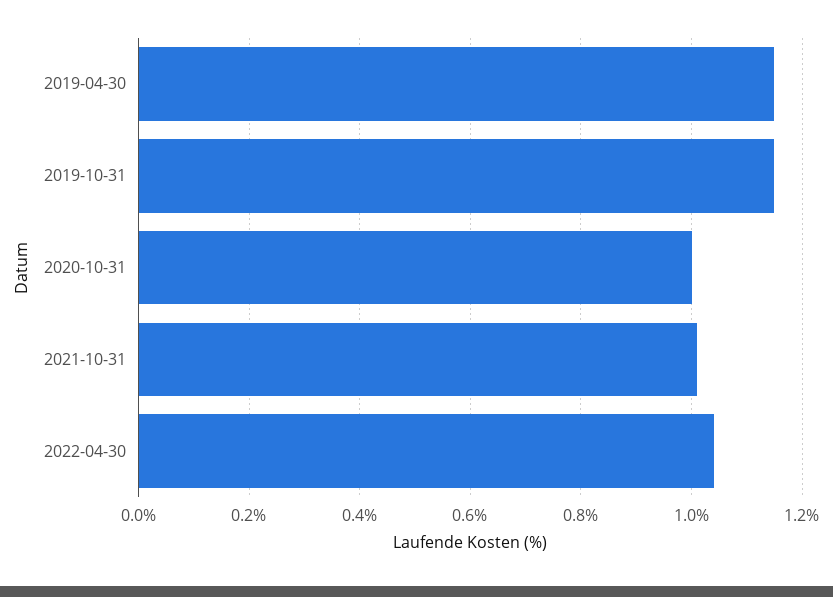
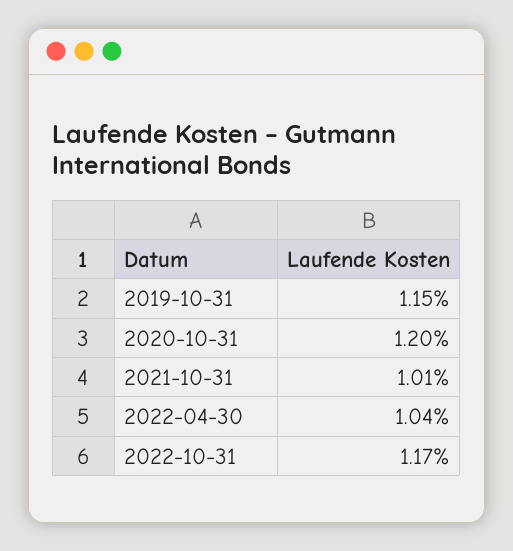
2019-04-30: 1.15 -> none
2020-10-31: 1 -> 1.2
2022-10-31: none -> 1.17

